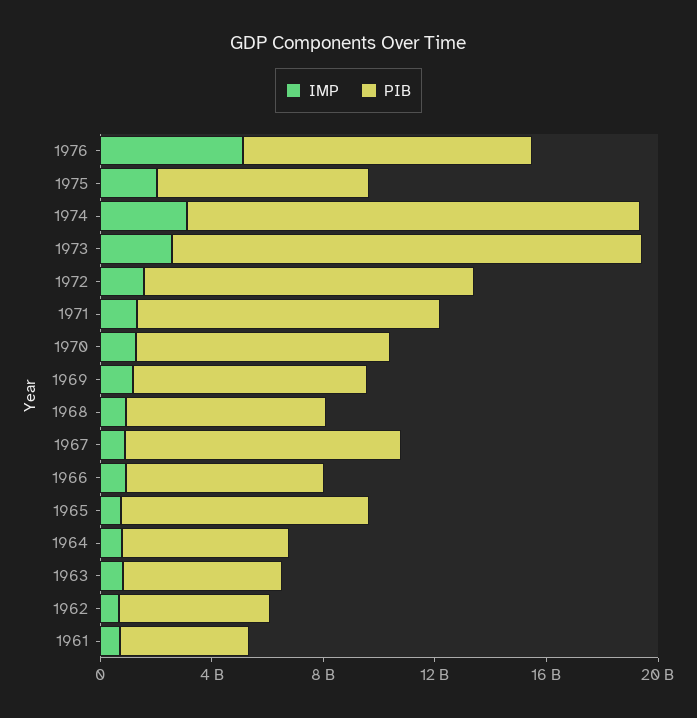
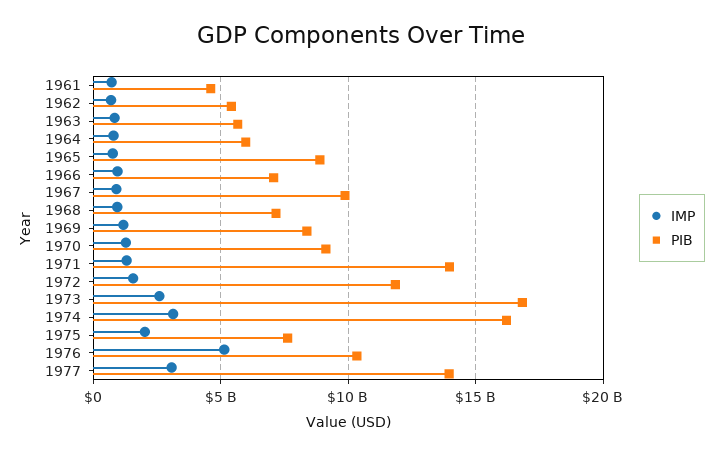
PIB, 1971: 11000000000 -> 14000000000
IMP, 1977: none -> 3000000000
PIB, 1977: none -> 14000000000

